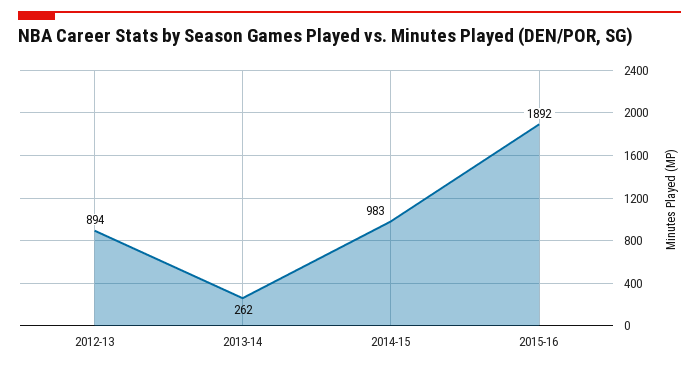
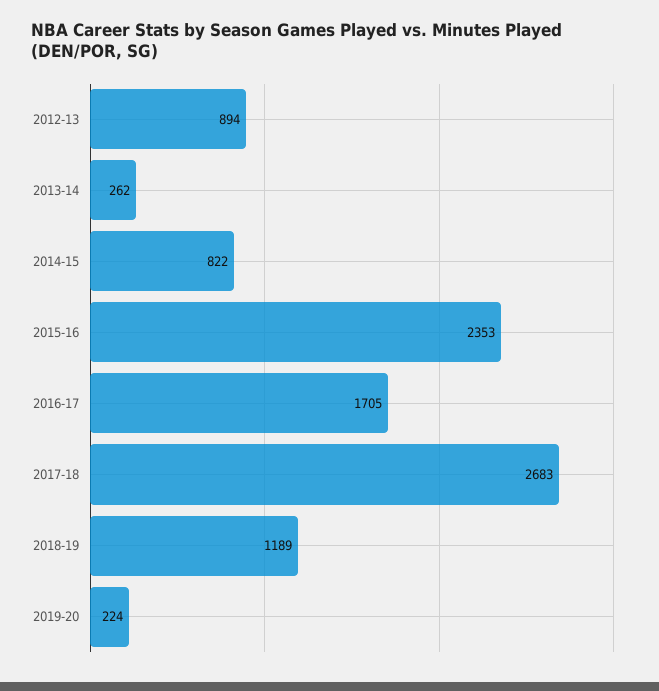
2014-15: 983 -> 822
2015-16: 1892 -> 2353
2016-17: none -> 1705
2017-18: none -> 2683
2018-19: none -> 1189
2019-20: none -> 224

